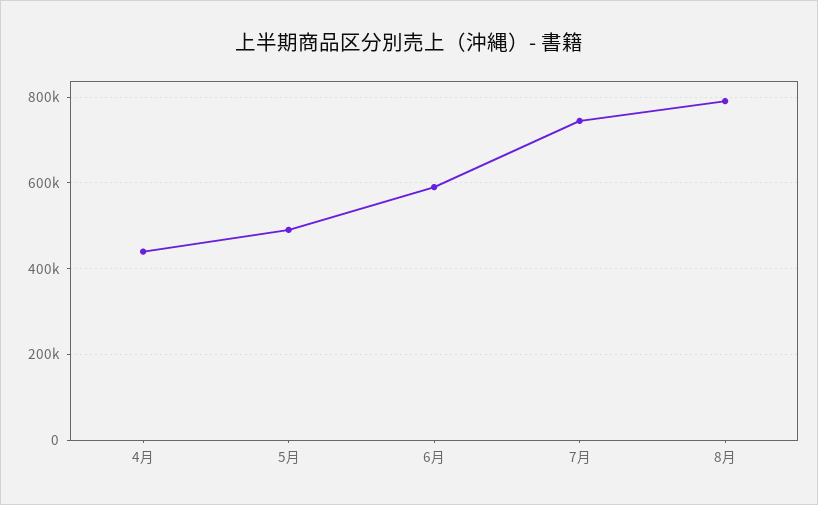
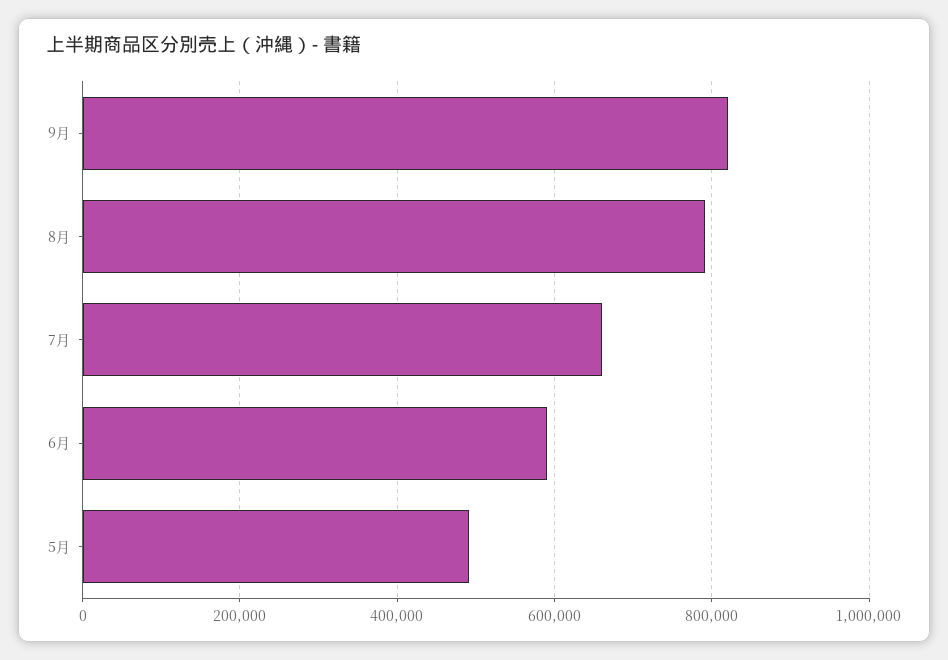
4月: 440000 -> none
7月: 740000 -> 660000
9月: none -> 820000

